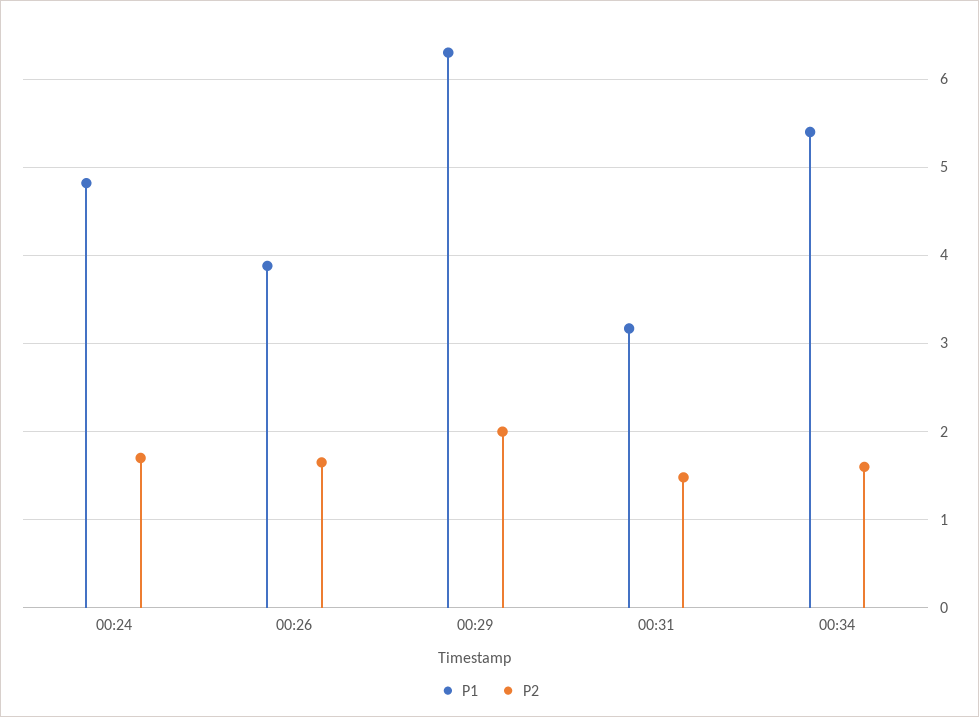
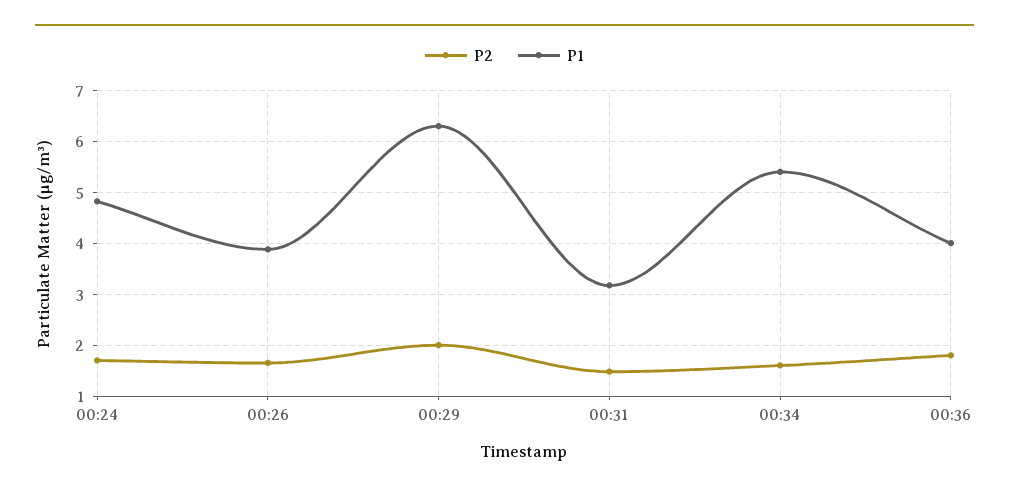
P2, 00:36: none -> 1.8
P1, 00:36: none -> 4

